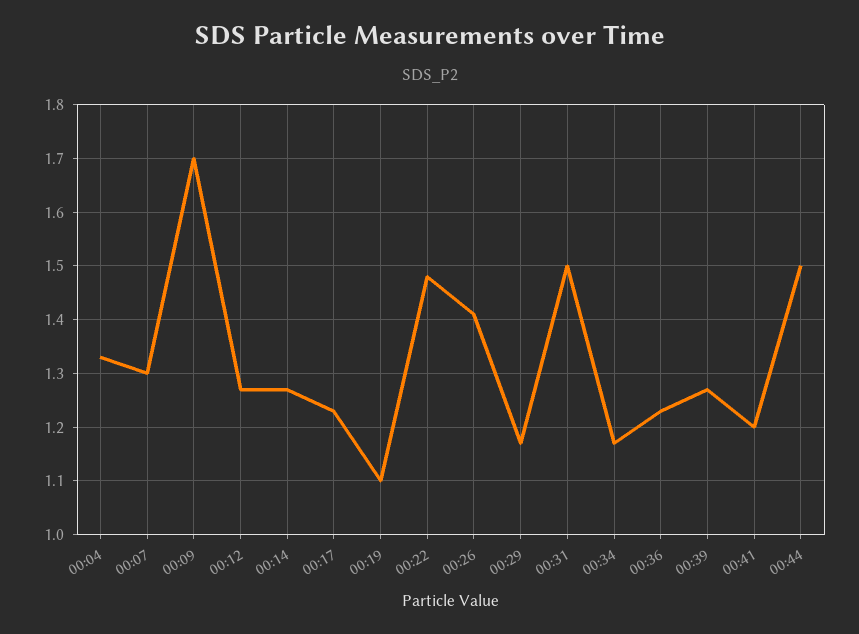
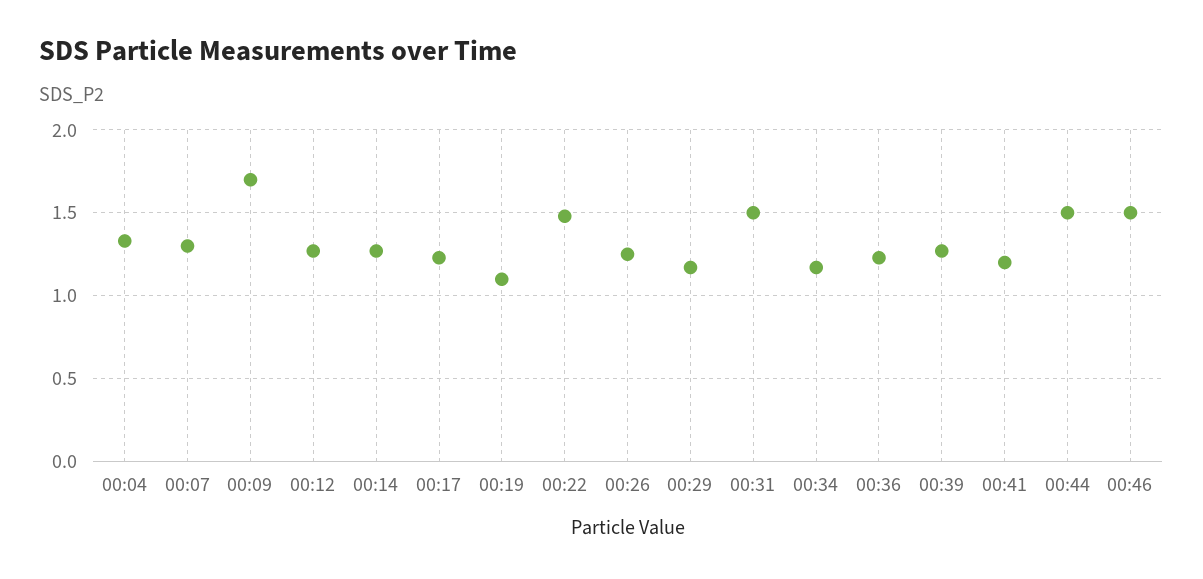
00:26: 1.4 -> 1.25
00:46: none -> 1.5

